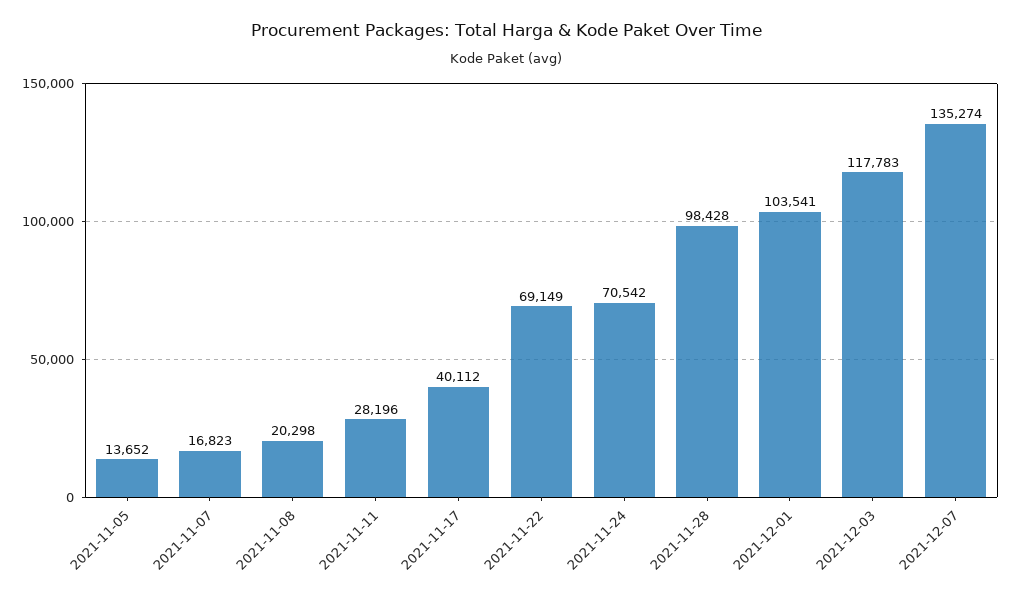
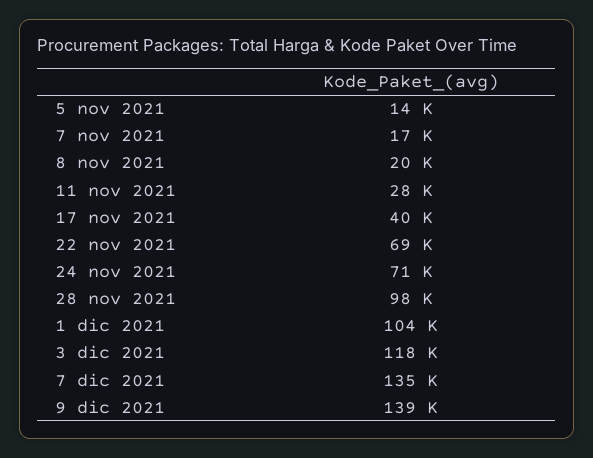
9 dic 2021: none -> 139000

